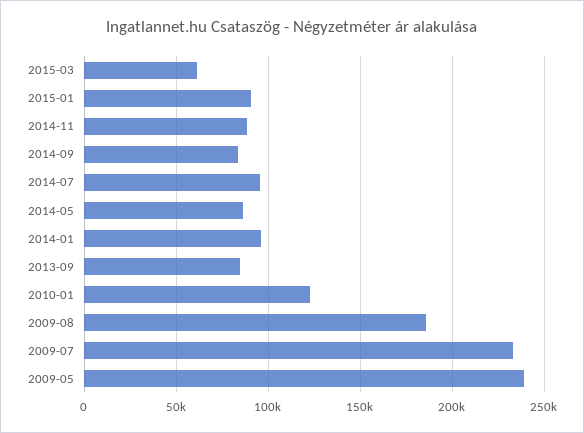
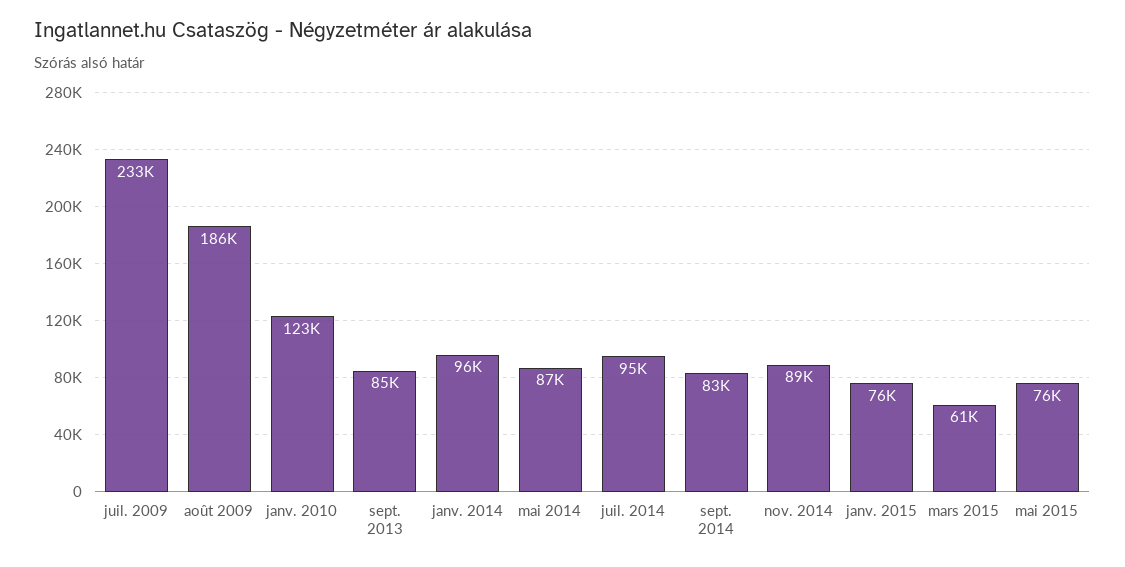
2015-01: 90000 -> 76000
2009-05: 240000 -> none
mai 2015: none -> 76000

